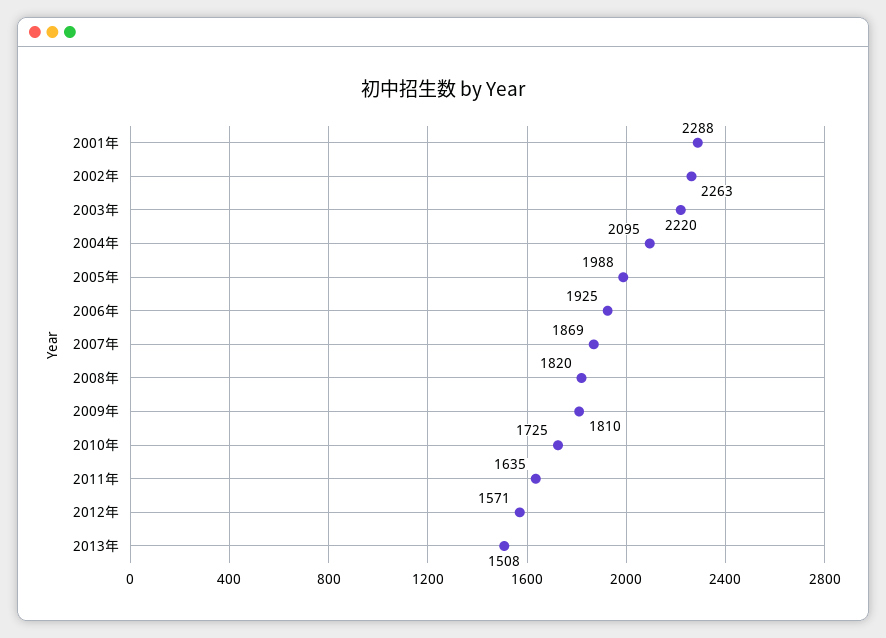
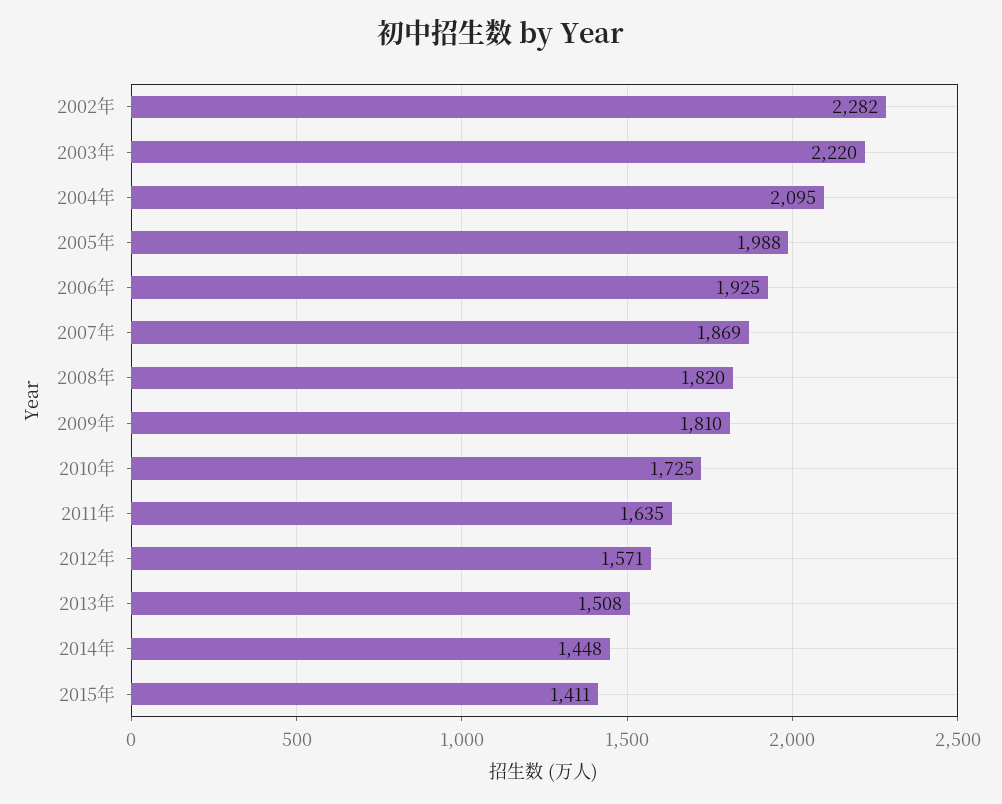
2001年: 2288 -> none
2002年: 2263 -> 2282
2014年: none -> 1448
2015年: none -> 1411

